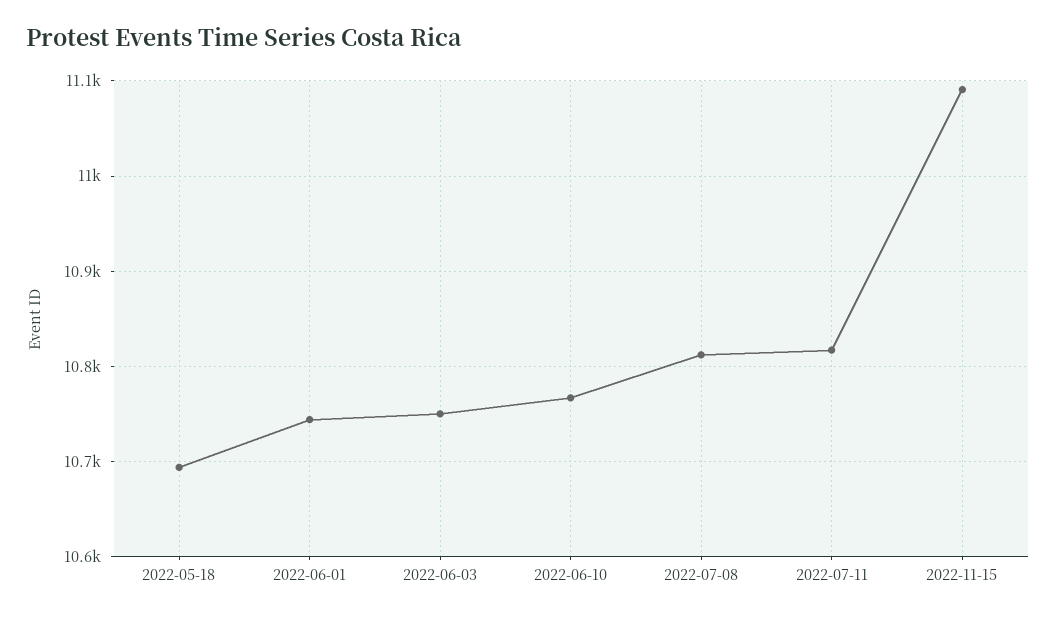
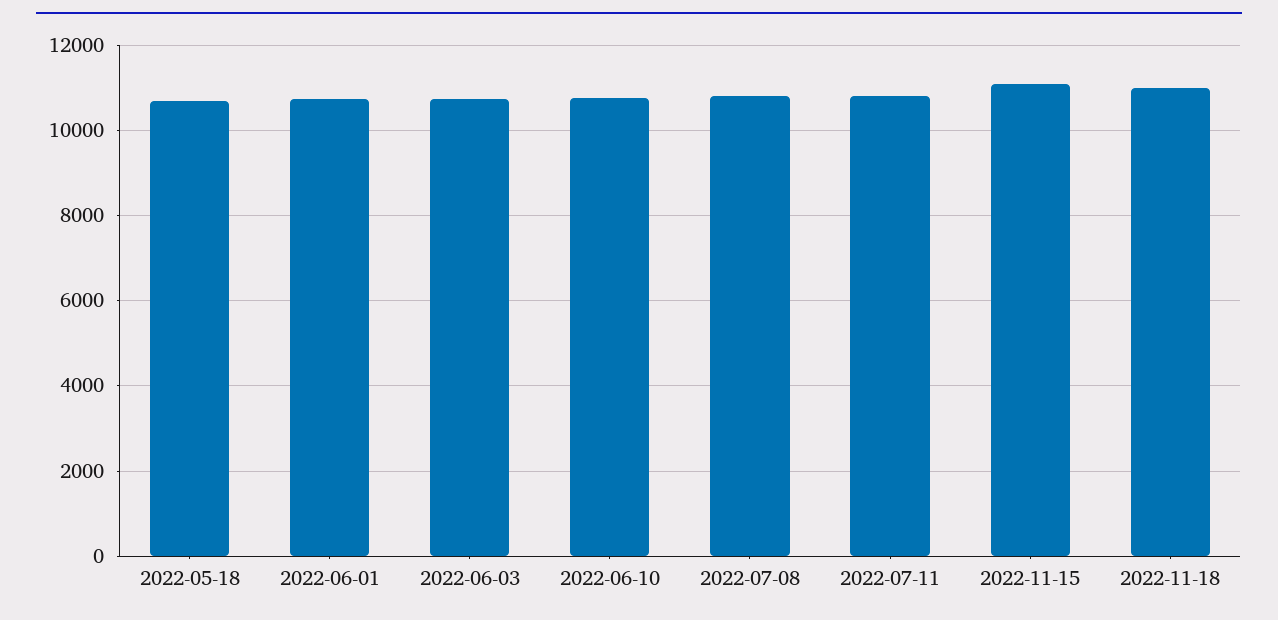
2022-11-18: none -> 11000

